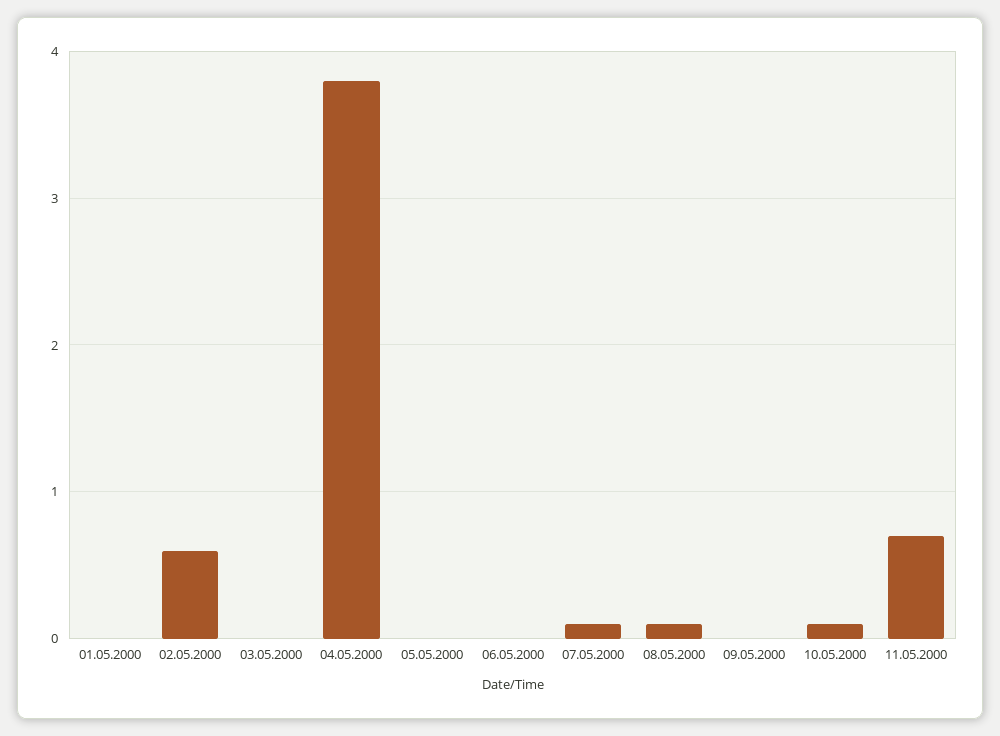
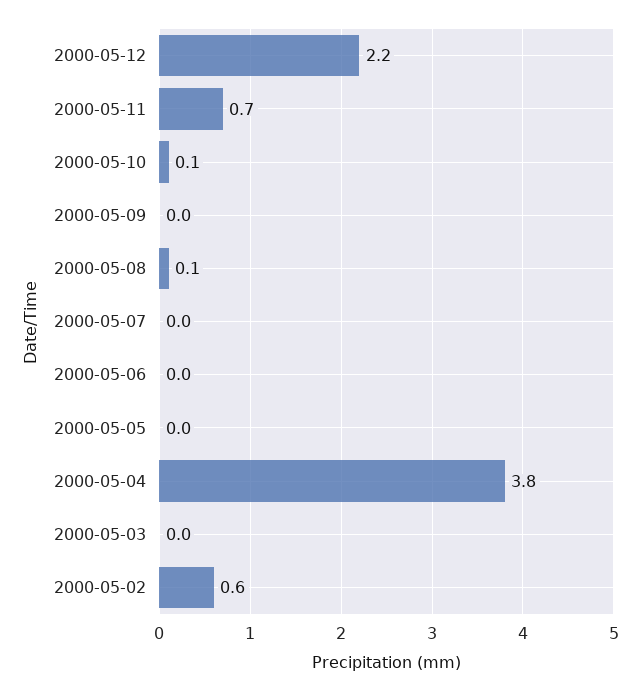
01.05.2000: 0 -> none
07.05.2000: 0.1 -> 0
2000-05-12: none -> 2.2

